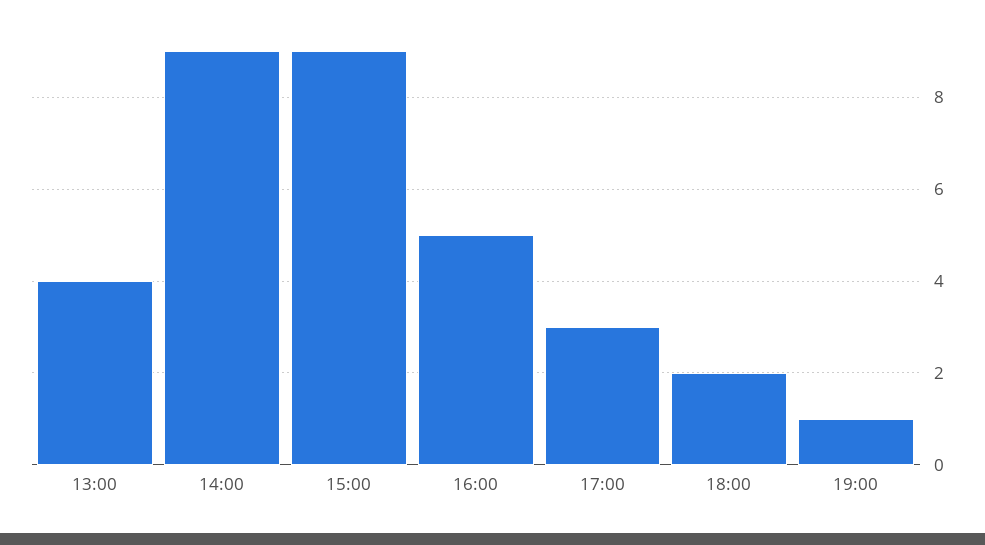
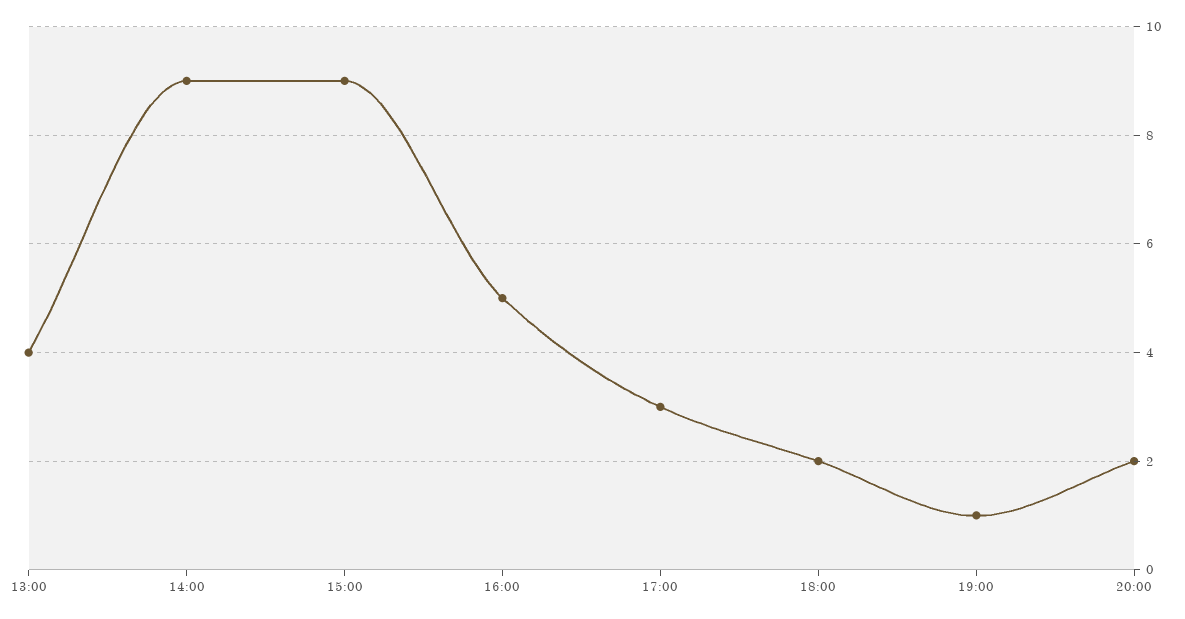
20:00: none -> 2

